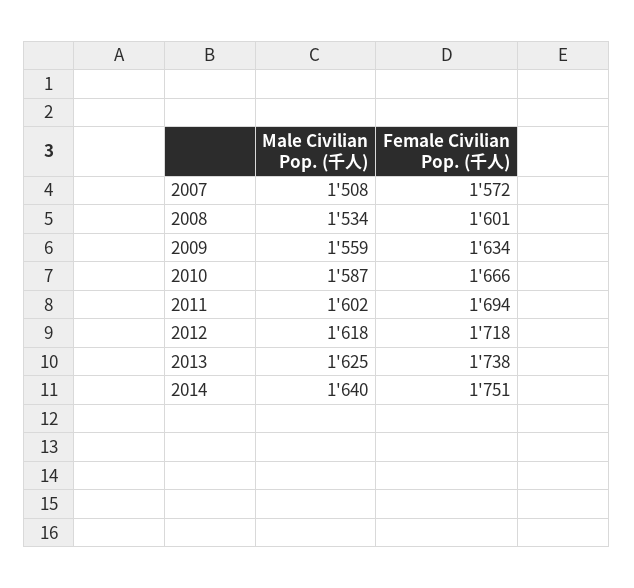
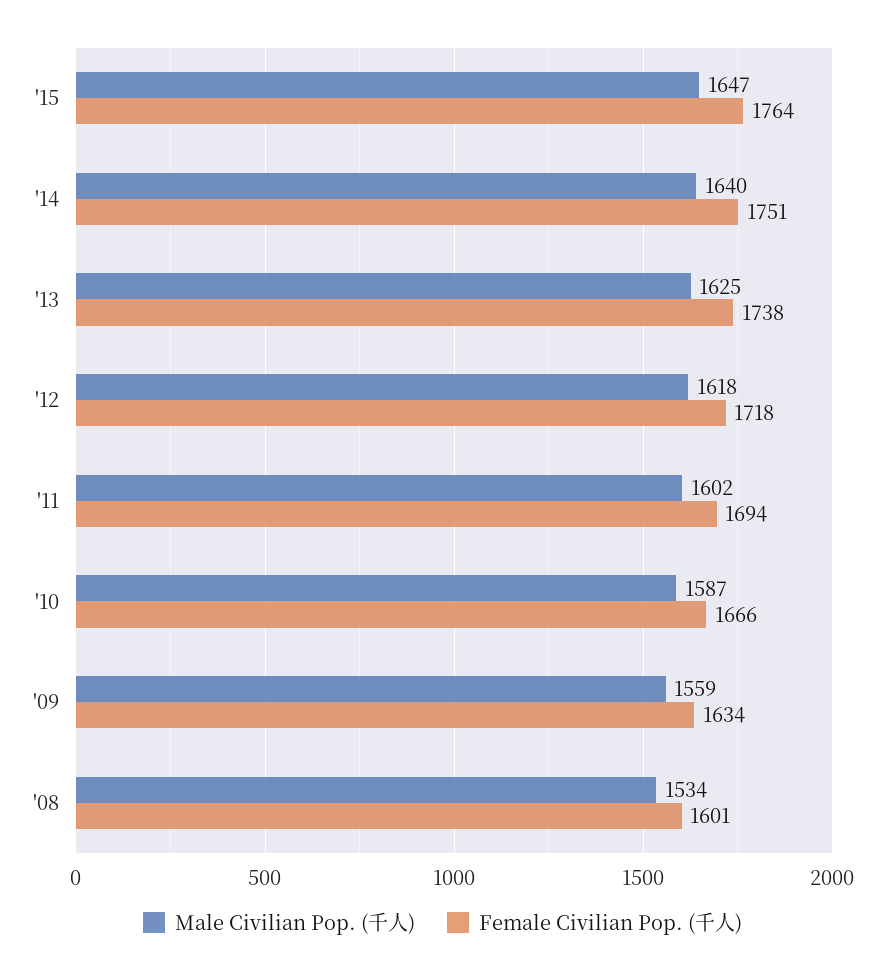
Male Civilian Pop. (千人), 2007: 1508 -> none
Female Civilian Pop. (千人), 2007: 1572 -> none
Male Civilian Pop. (千人), '15: none -> 1647
Female Civilian Pop. (千人), '15: none -> 1764

